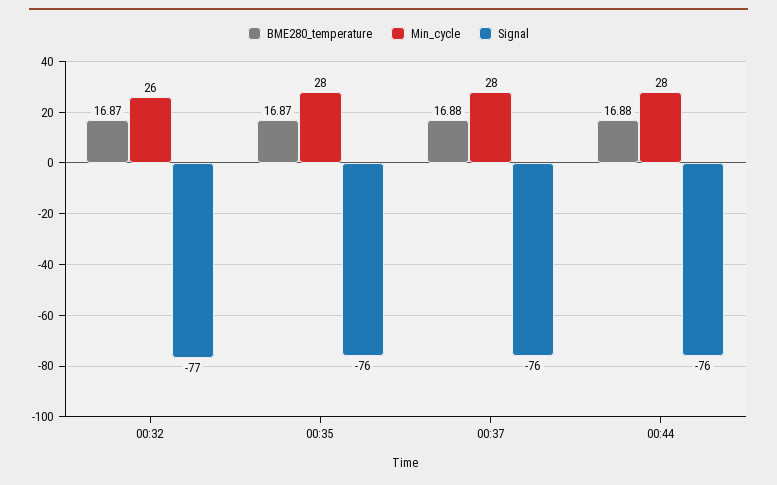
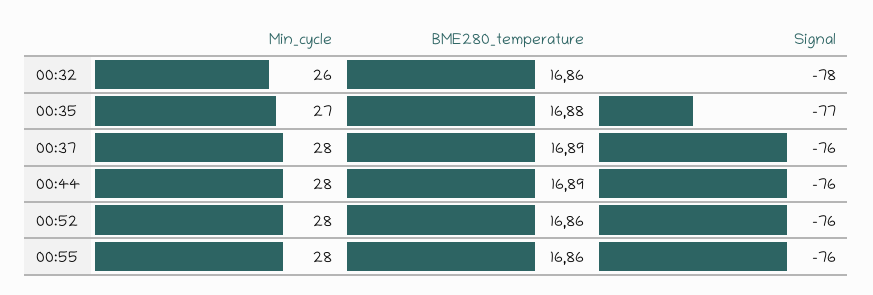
BME280_temperature, 00:32: 16.87 -> 16.86
Signal, 00:32: -77 -> -78
BME280_temperature, 00:35: 16.87 -> 16.88
Min_cycle, 00:35: 28 -> 27
Signal, 00:35: -76 -> -77
BME280_temperature, 00:37: 16.88 -> 16.89
BME280_temperature, 00:44: 16.88 -> 16.89
Min_cycle, 00:52: none -> 28
BME280_temperature, 00:52: none -> 16.86
Signal, 00:52: none -> -76
Min_cycle, 00:55: none -> 28
BME280_temperature, 00:55: none -> 16.86
Signal, 00:55: none -> -76

